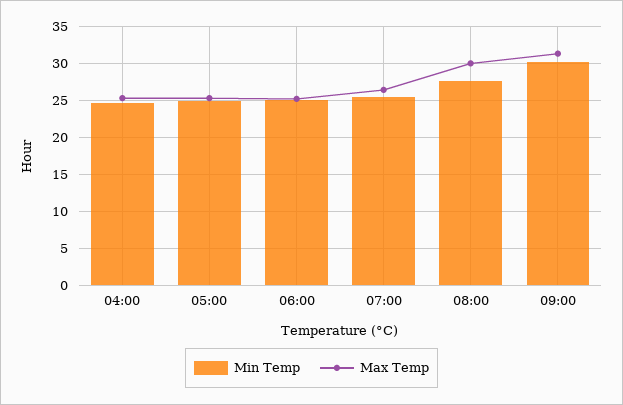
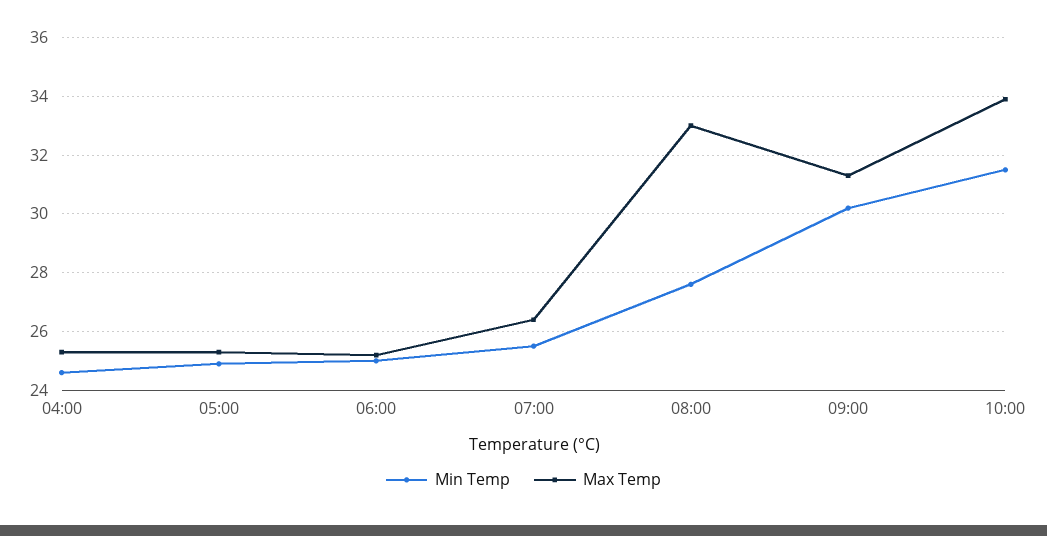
Max Temp, 08:00: 30 -> 33
Min Temp, 10:00: none -> 31.5
Max Temp, 10:00: none -> 34

